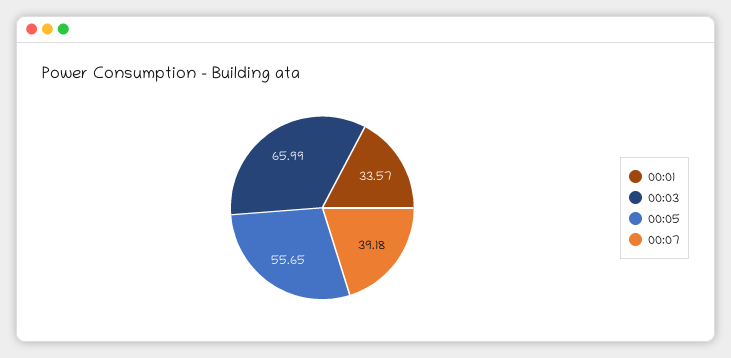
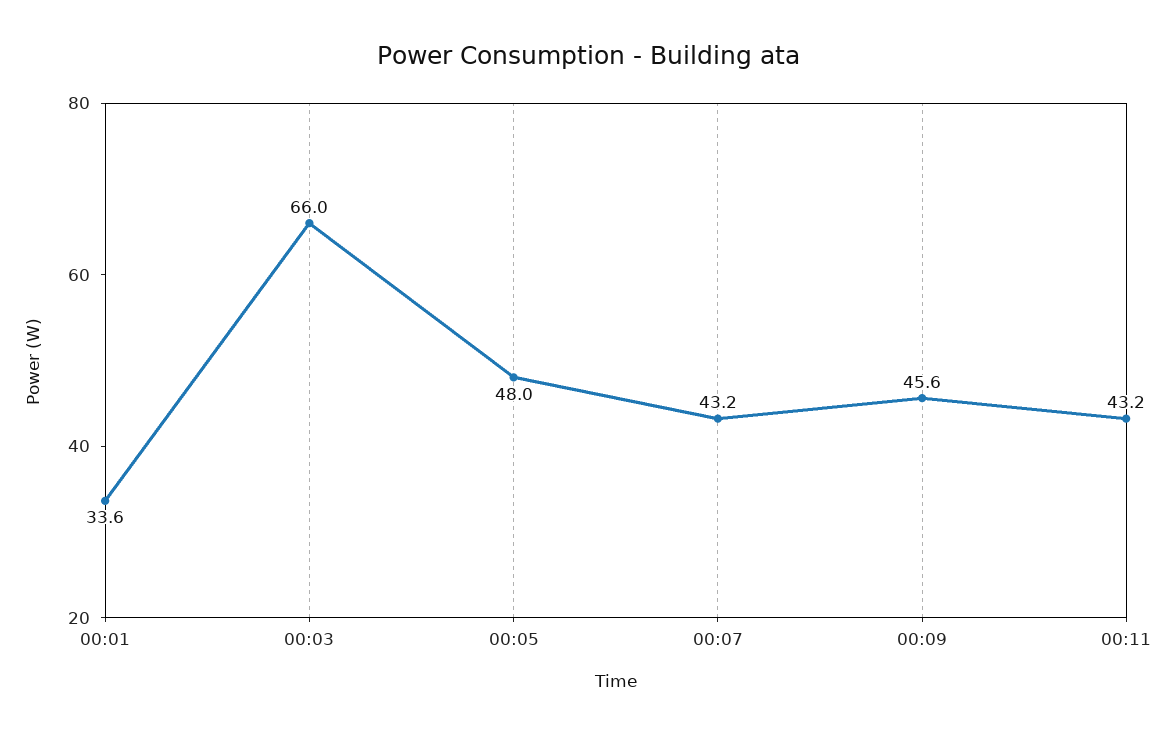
00:05: 55.65 -> 48
00:07: 39.18 -> 43.2
00:09: none -> 45.6
00:11: none -> 43.2

